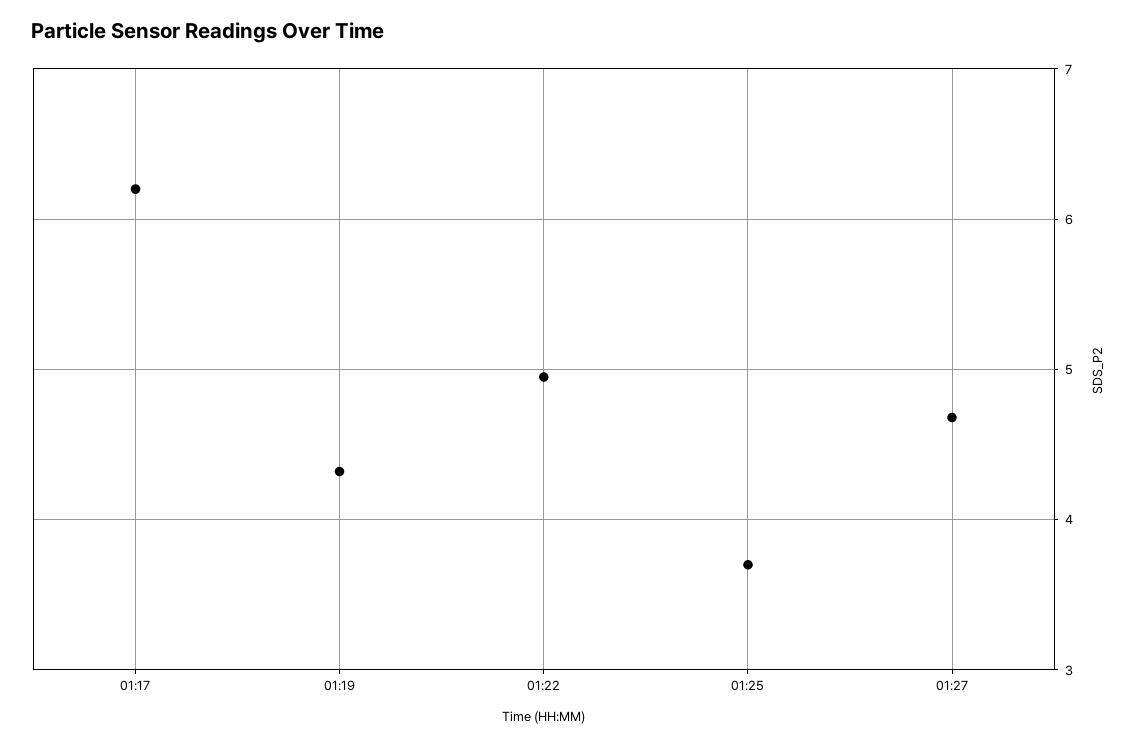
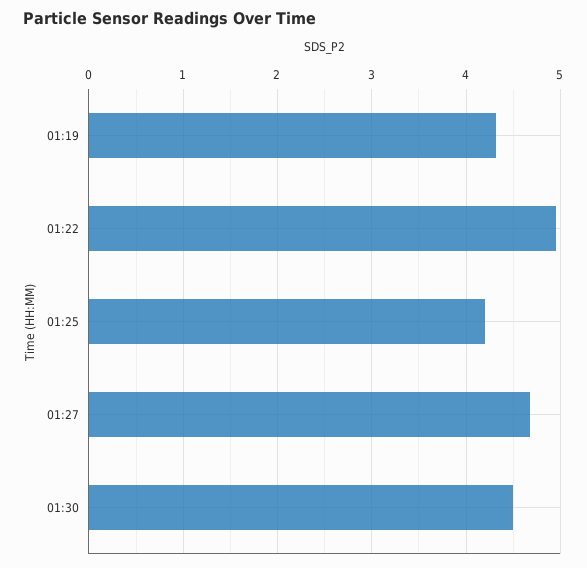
01:17: 6.2 -> none
01:25: 3.7 -> 4.2
01:30: none -> 4.5

